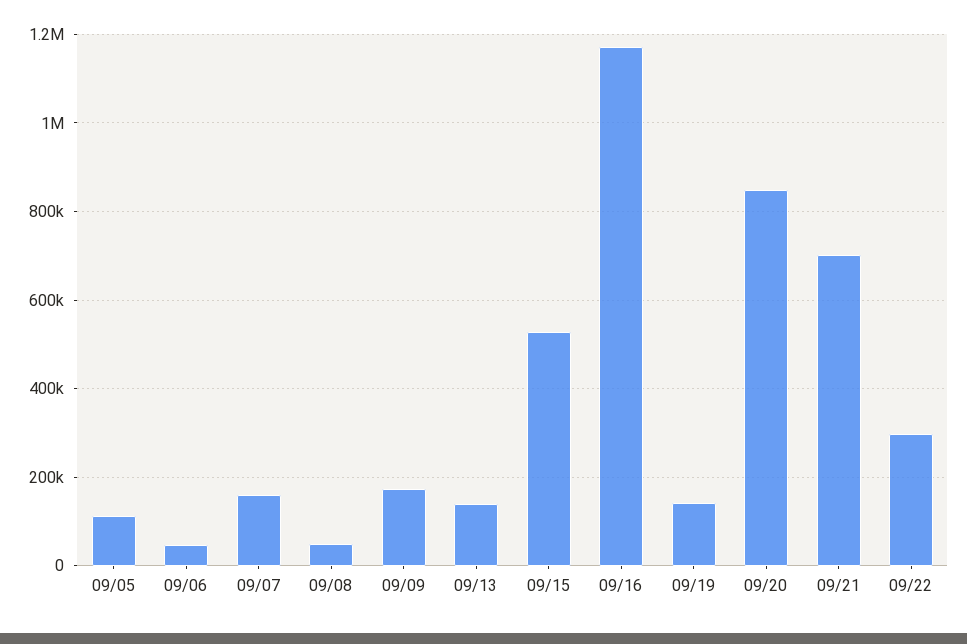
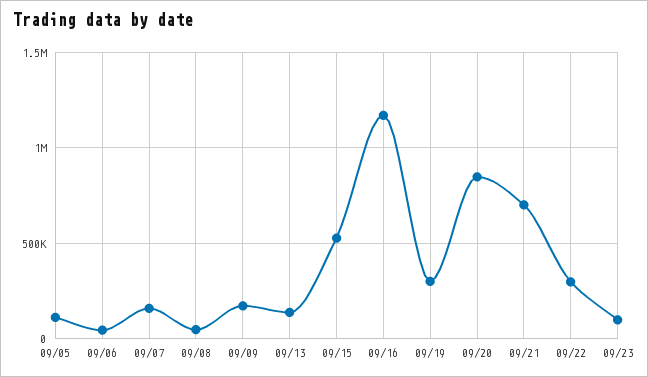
09/19: 140000 -> 300000
09/23: none -> 100000

